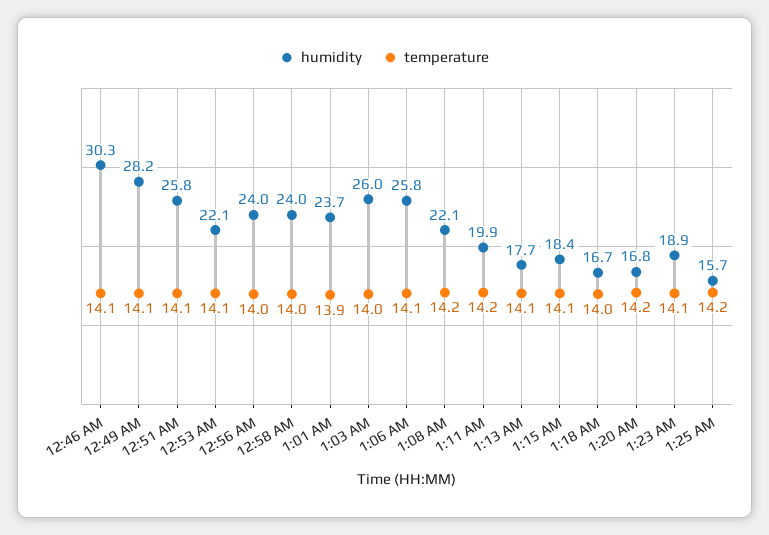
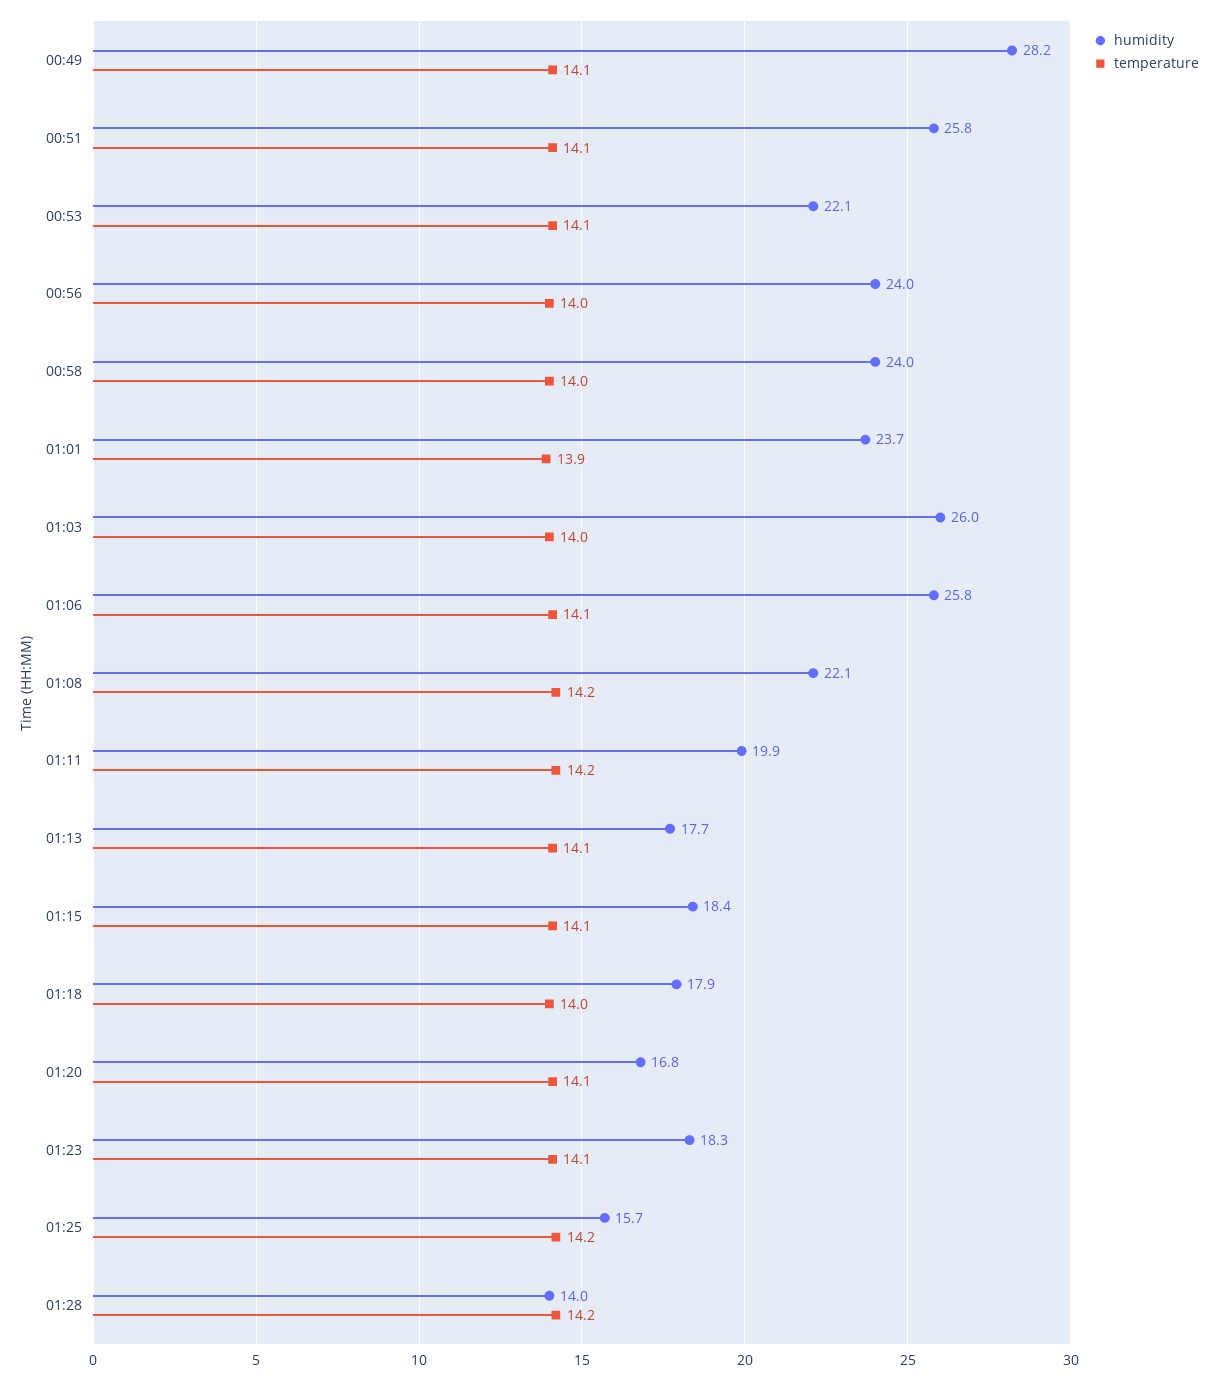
humidity, 12:46 AM: 30.3 -> none
temperature, 12:46 AM: 14.1 -> none
humidity, 1:18 AM: 16.7 -> 17.9
temperature, 1:20 AM: 14.2 -> 14.1
humidity, 1:23 AM: 18.9 -> 18.3
humidity, 01:28: none -> 14
temperature, 01:28: none -> 14.2

